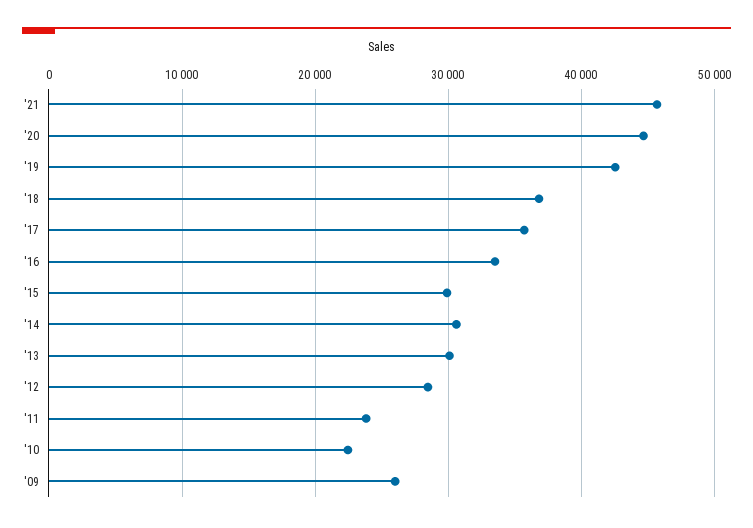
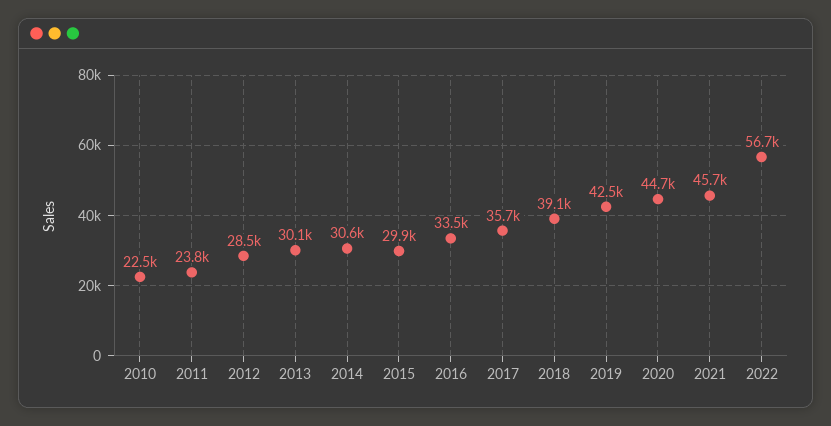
'18: 37000 -> 39100
'09: 26000 -> none
2022: none -> 56700

